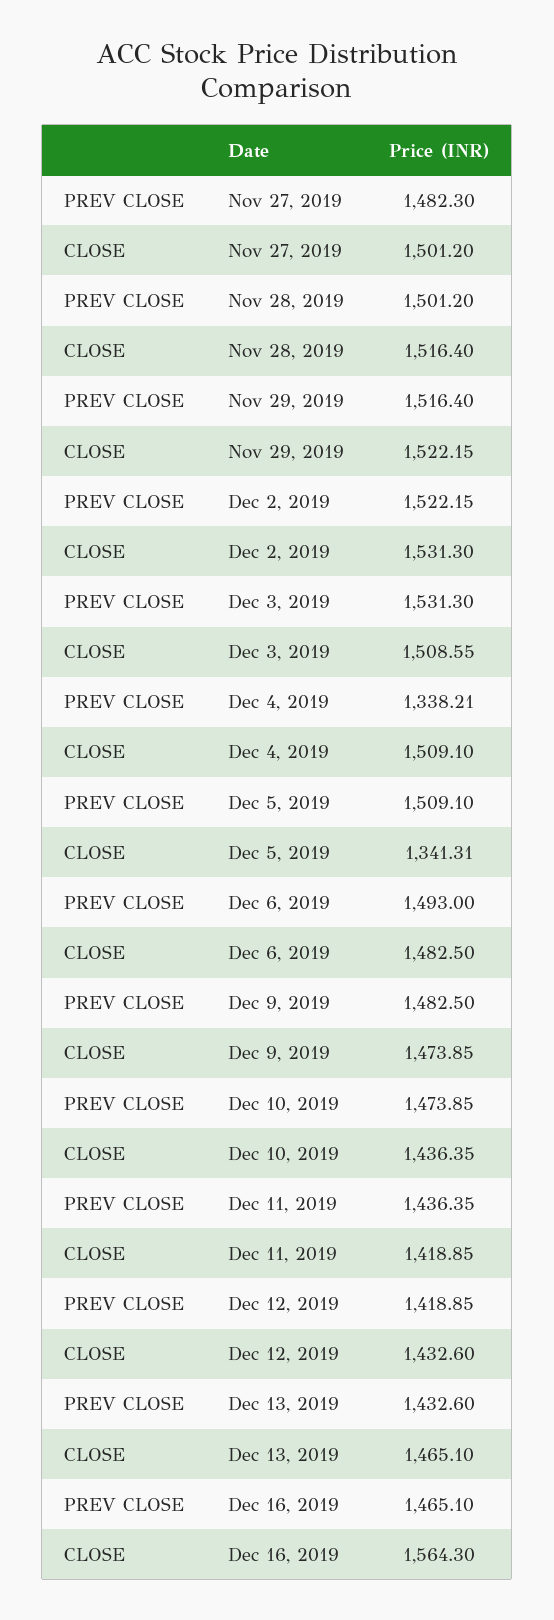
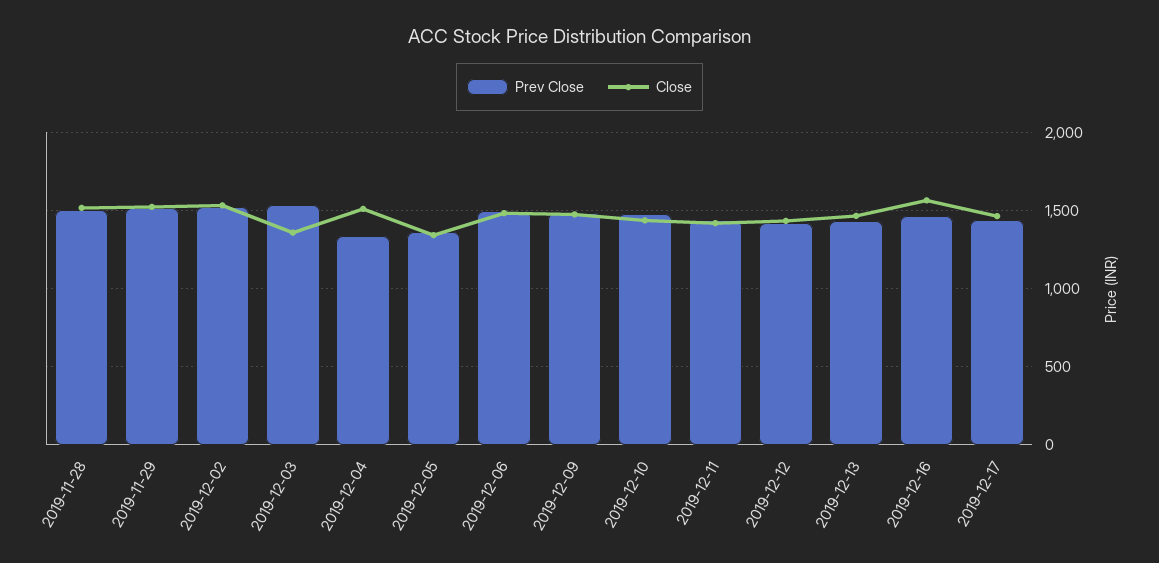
PREV CLOSE, Nov 27, 2019: 1482.3 -> none
CLOSE, Nov 27, 2019: 1501.2 -> none
CLOSE, Dec 3, 2019: 1508.55 -> 1350
PREV CLOSE, Dec 5, 2019: 1509.1 -> 1350
PREV CLOSE, 2019-12-17: none -> 1450
CLOSE, 2019-12-17: none -> 1450

